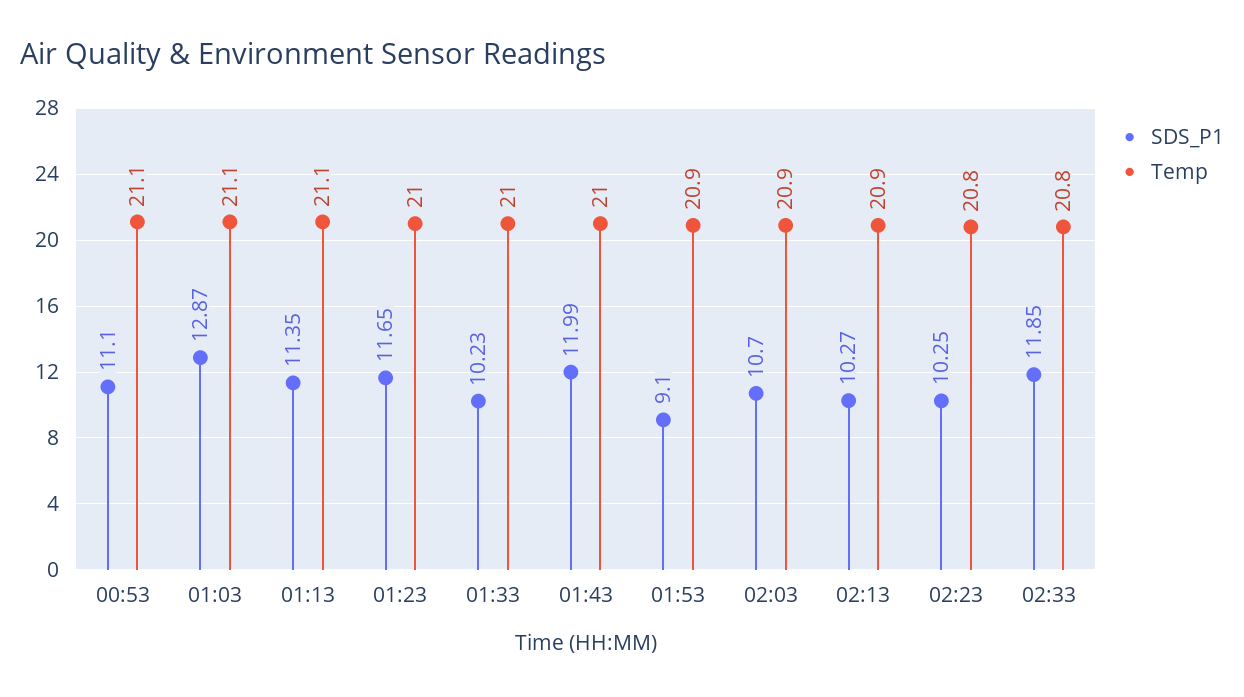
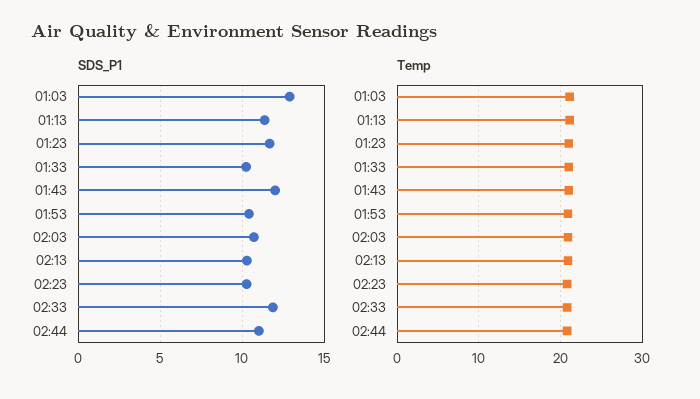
SDS_P1, 00:53: 11.1 -> none
Temp, 00:53: 21.1 -> none
SDS_P1, 01:53: 9.1 -> 10.5
SDS_P1, 02:44: none -> 11
Temp, 02:44: none -> 21

